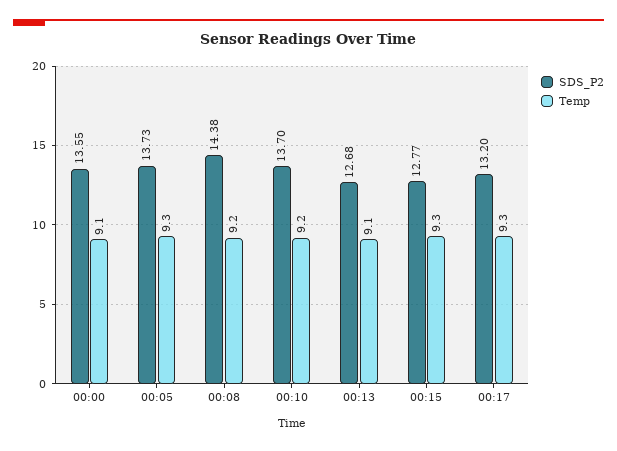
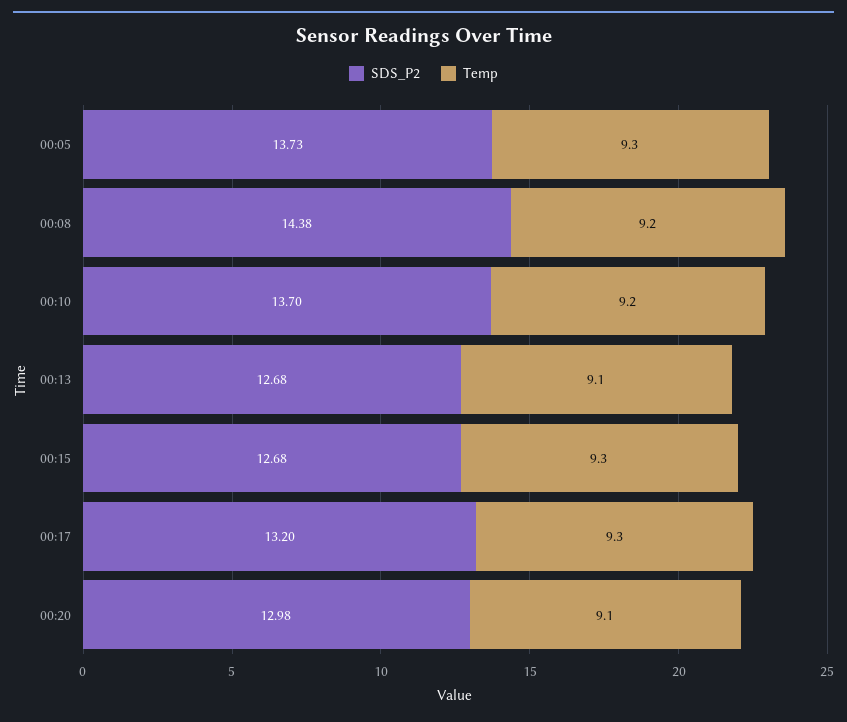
SDS_P2, 00:00: 13.55 -> none
Temp, 00:00: 9.1 -> none
SDS_P2, 00:15: 12.77 -> 12.68
SDS_P2, 00:20: none -> 12.98
Temp, 00:20: none -> 9.1

